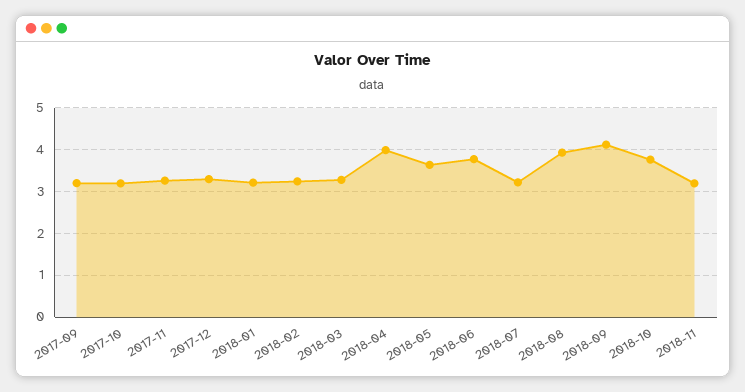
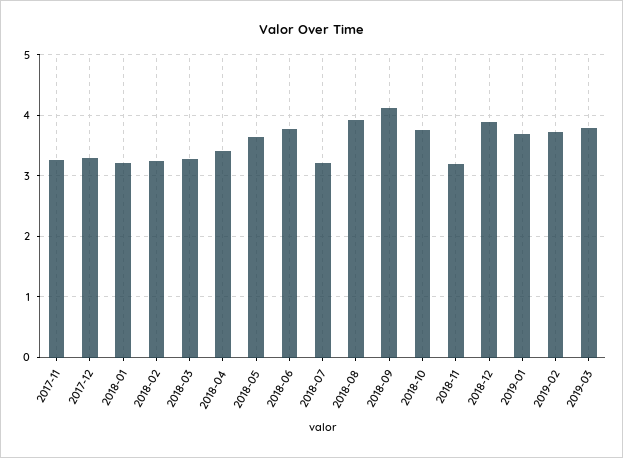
2017-09: 3.2 -> none
2017-10: 3.2 -> none
2018-04: 4 -> 3.4
2018-12: none -> 3.9
2019-01: none -> 3.7
2019-02: none -> 3.7
2019-03: none -> 3.8

